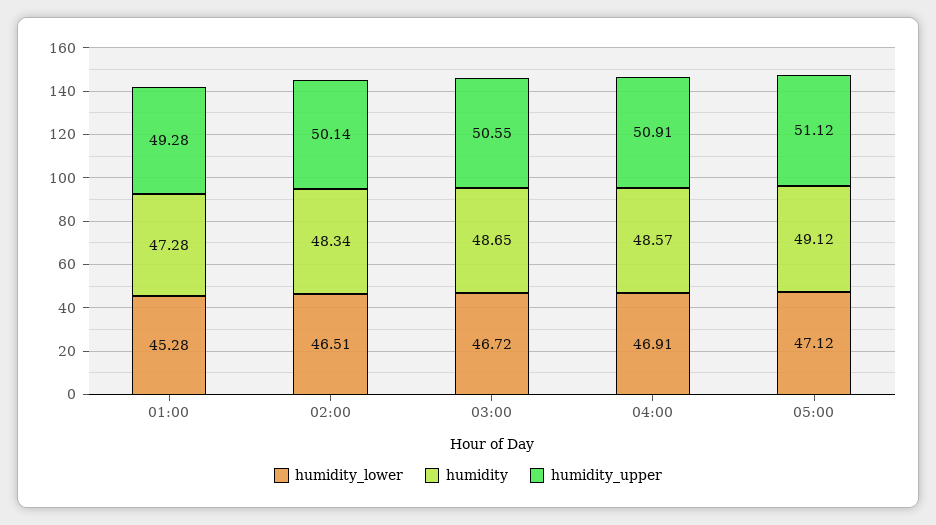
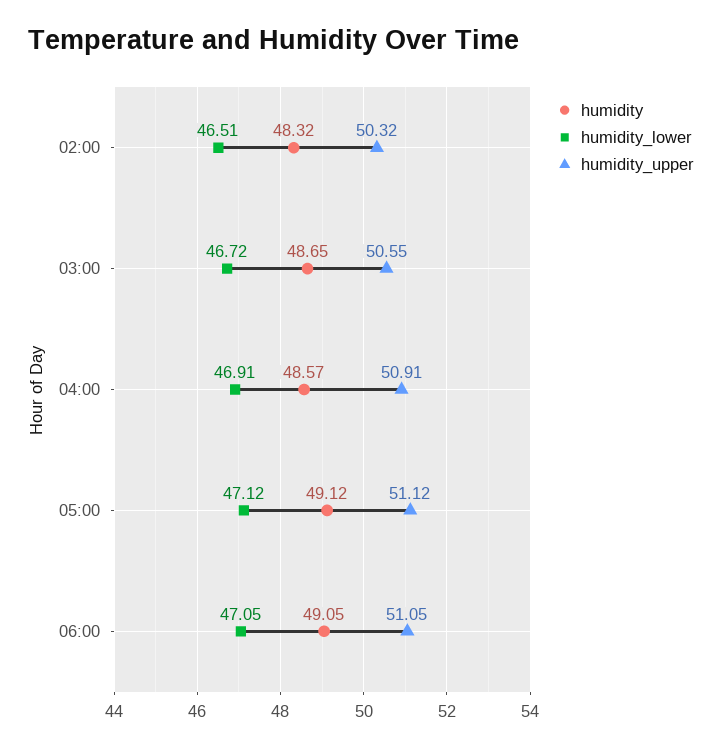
humidity_lower, 01:00: 45.28 -> none
humidity, 01:00: 47.28 -> none
humidity_upper, 01:00: 49.28 -> none
humidity, 02:00: 48.34 -> 48.32
humidity_upper, 02:00: 50.14 -> 50.32
humidity, 06:00: none -> 49.05
humidity_lower, 06:00: none -> 47.05
humidity_upper, 06:00: none -> 51.05

